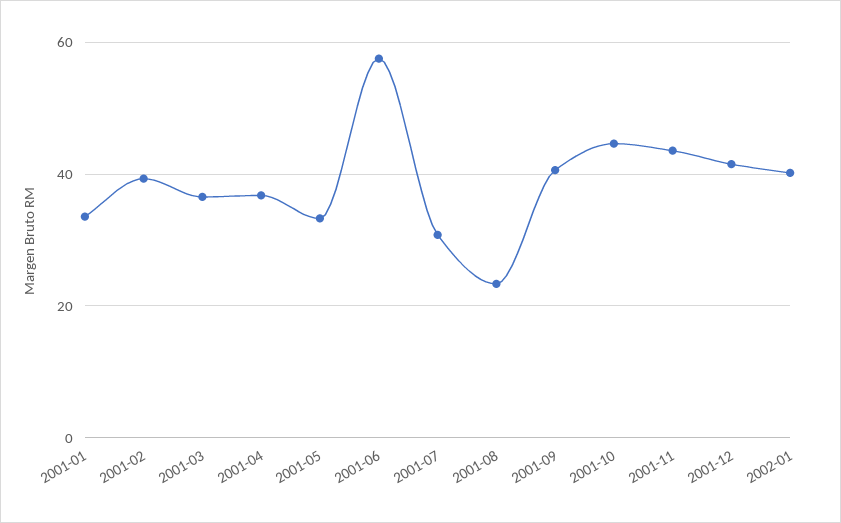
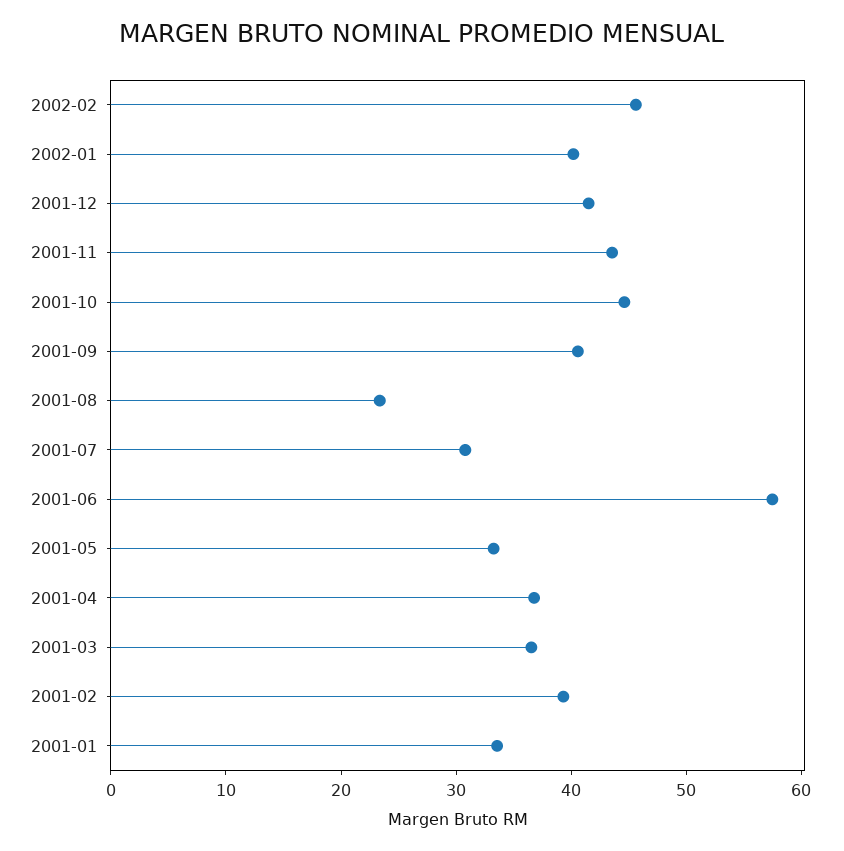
2002-02: none -> 46

